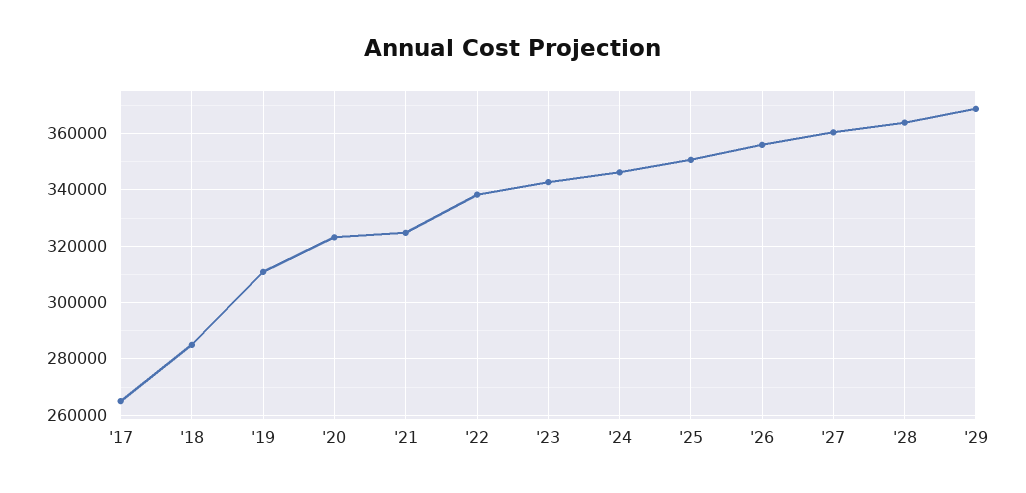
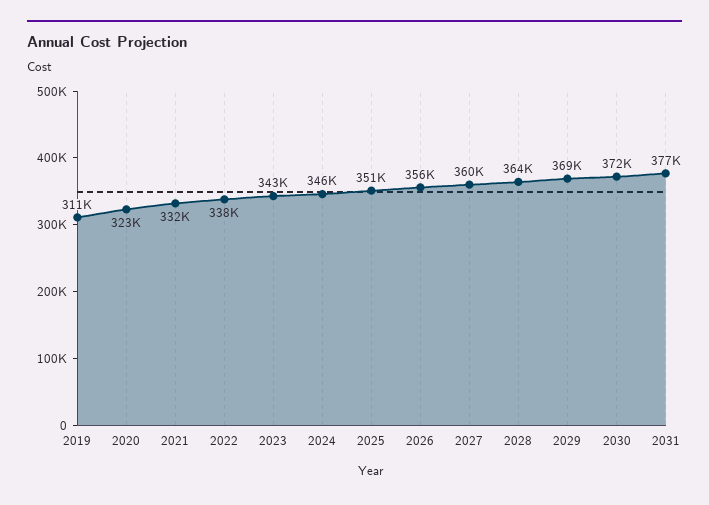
'17: 265000 -> none
'18: 285000 -> none
'21: 325000 -> 332000
2030: none -> 372000
2031: none -> 377000

